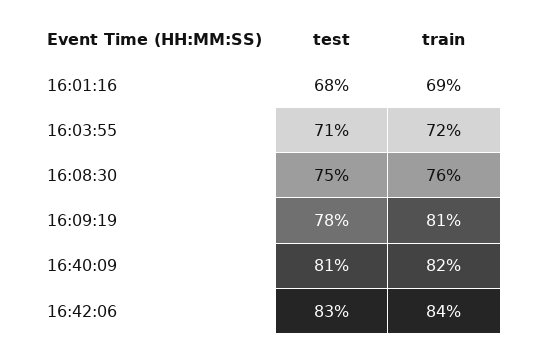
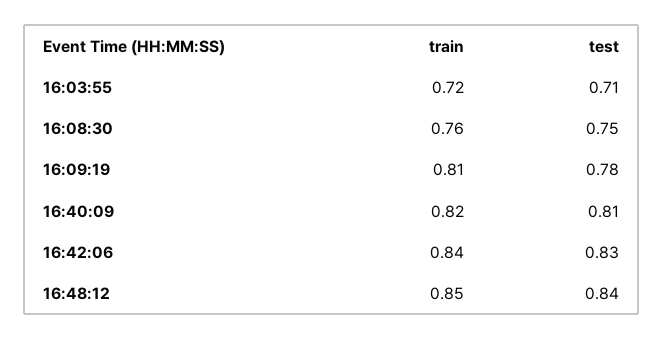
test, 16:01:16: 0.68 -> none
train, 16:01:16: 0.69 -> none
train, 16:48:12: none -> 0.85
test, 16:48:12: none -> 0.84

